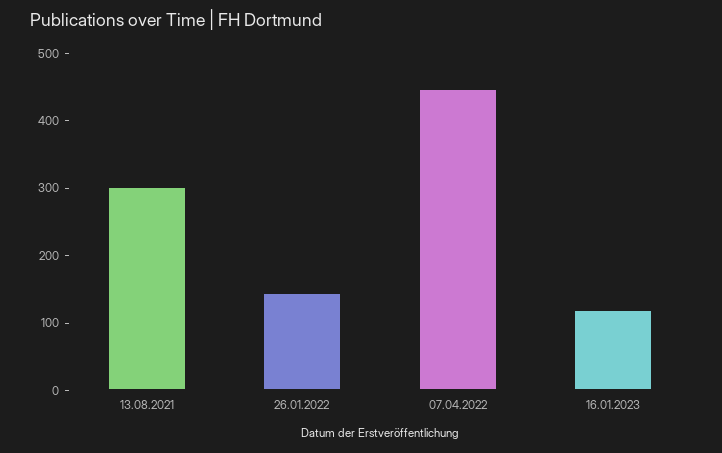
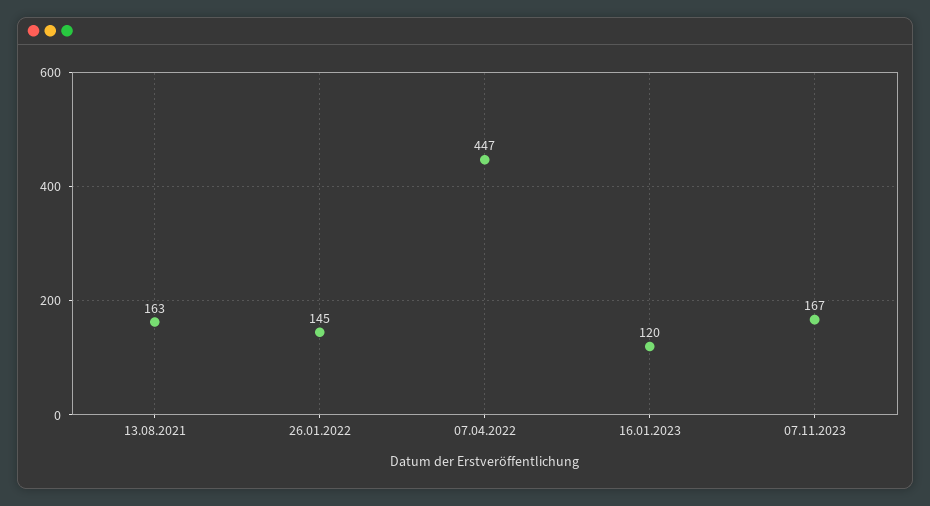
13.08.2021: 300 -> 163
07.11.2023: none -> 167

